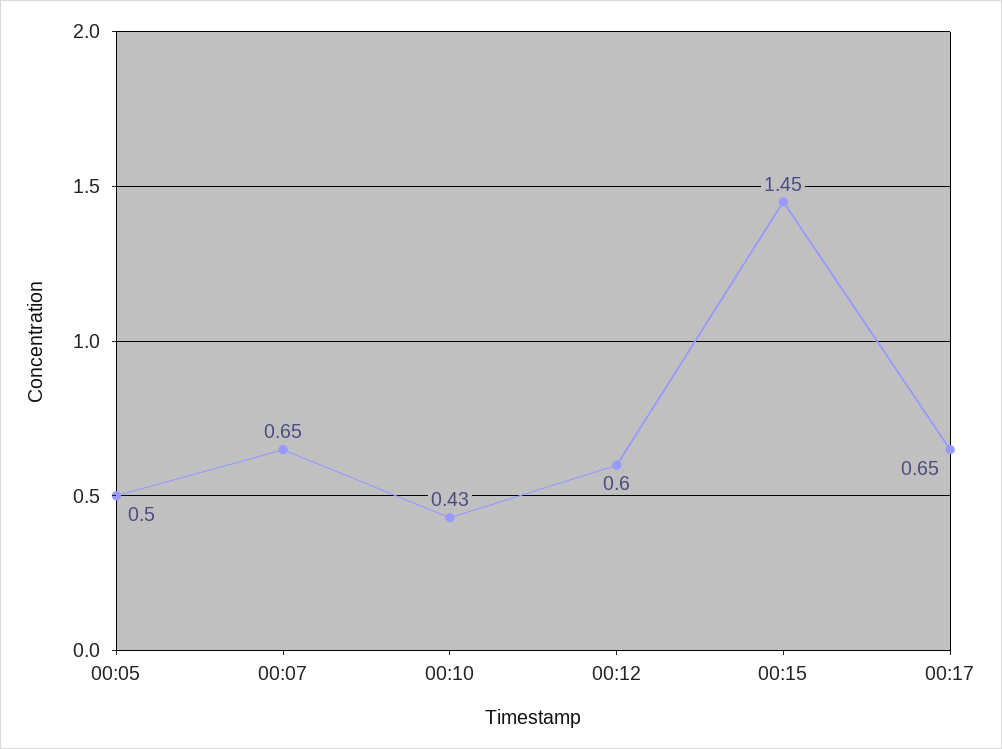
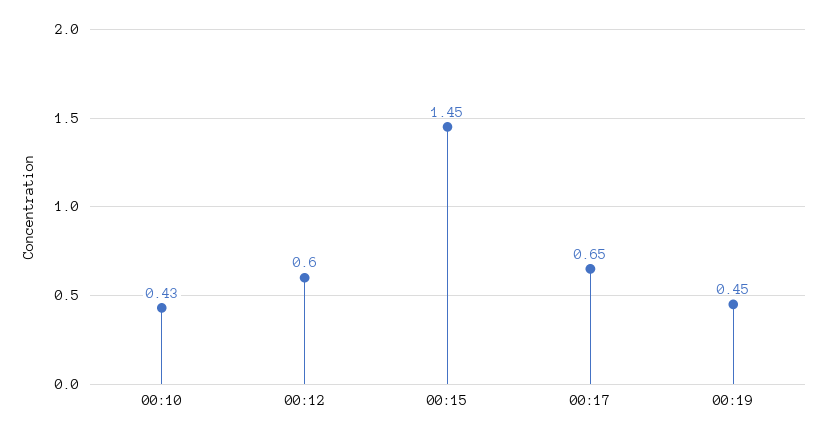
00:05: 0.5 -> none
00:07: 0.65 -> none
00:19: none -> 0.45

